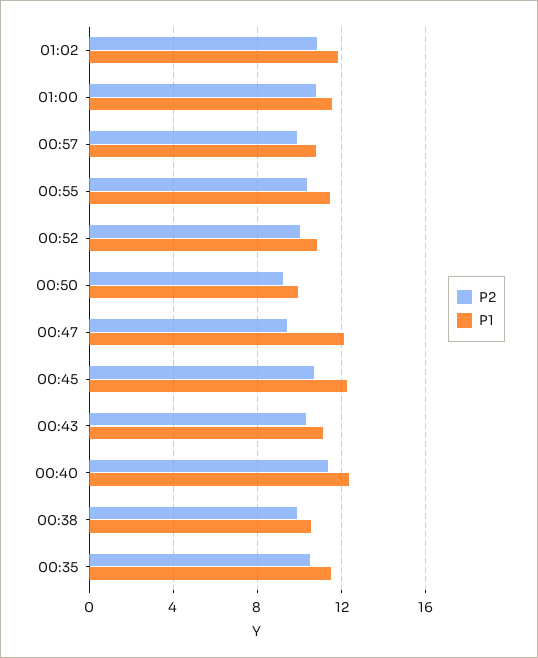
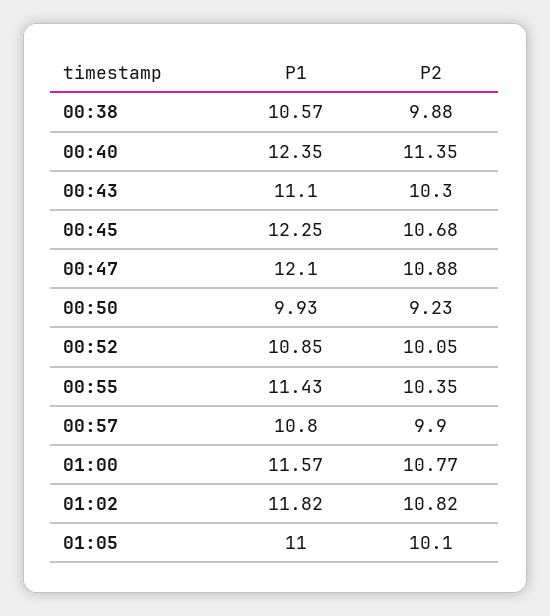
P2, 00:47: 9.5 -> 10.88
P2, 00:35: 10.5 -> none
P1, 00:35: 11.5 -> none
P1, 01:05: none -> 11
P2, 01:05: none -> 10.1

